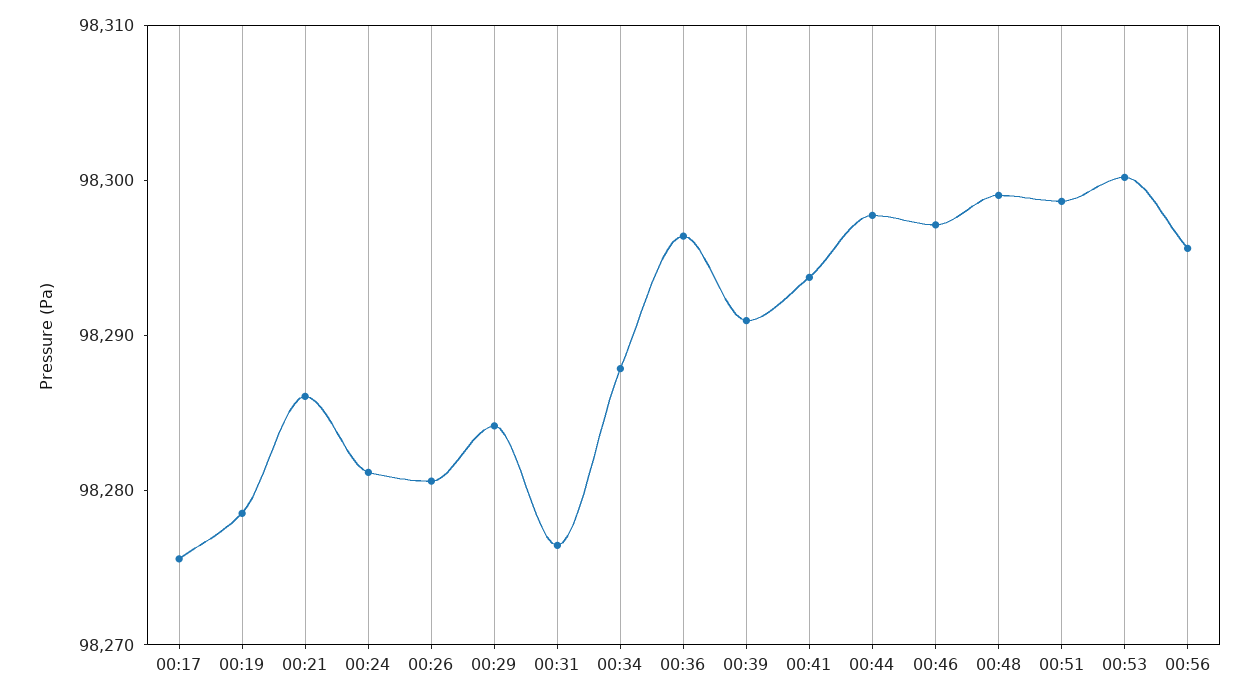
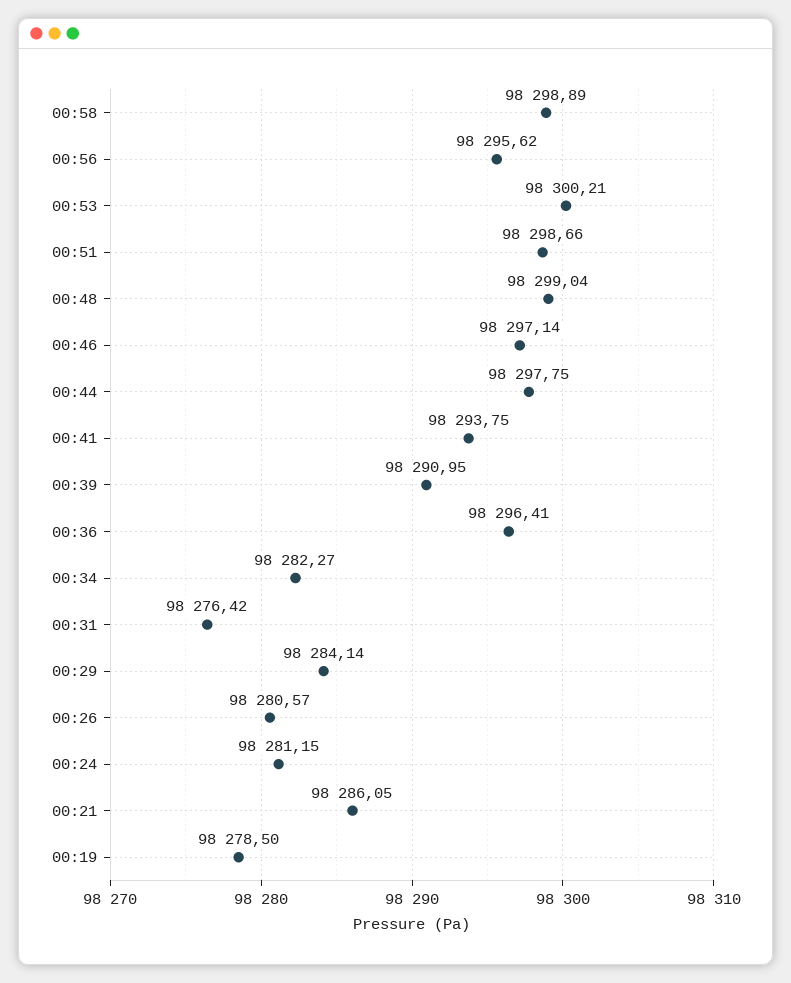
00:17: 98276 -> none
00:34: 98288 -> 98282.27
00:58: none -> 98298.89

